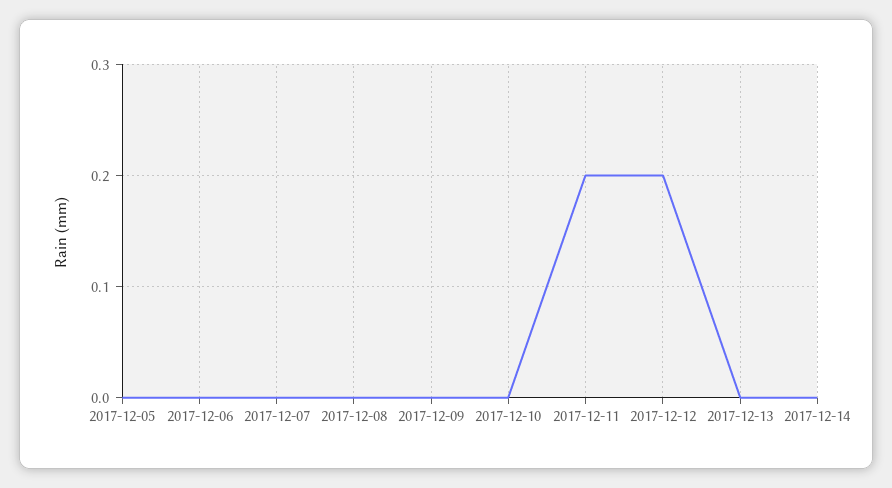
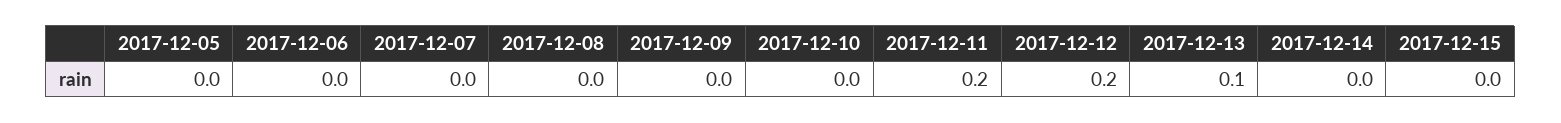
2017-12-13: 0 -> 0.1
2017-12-15: none -> 0

